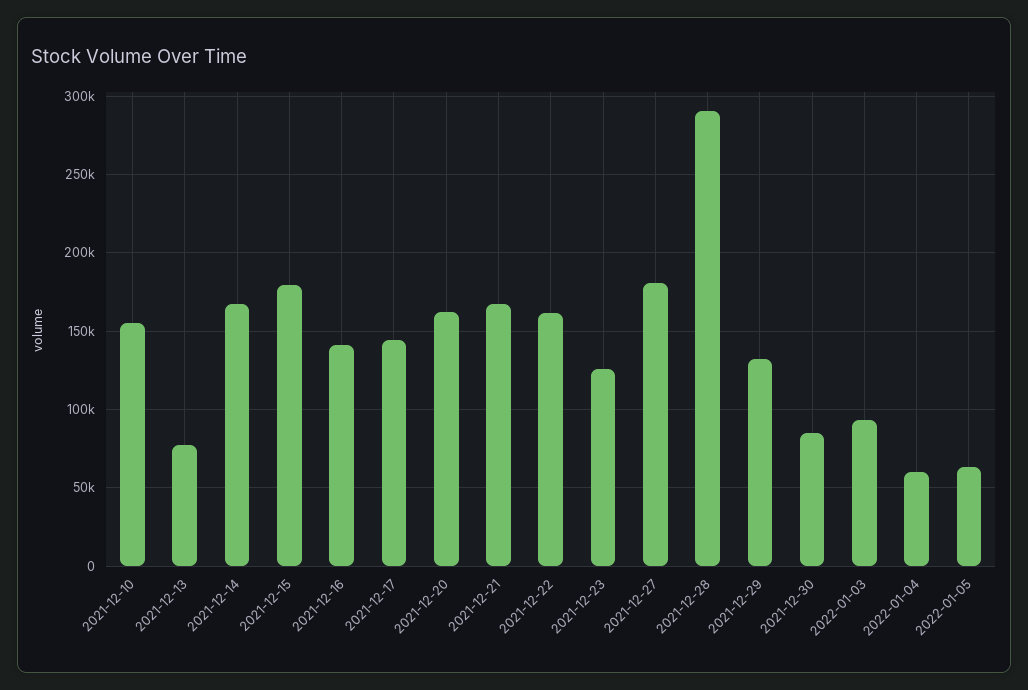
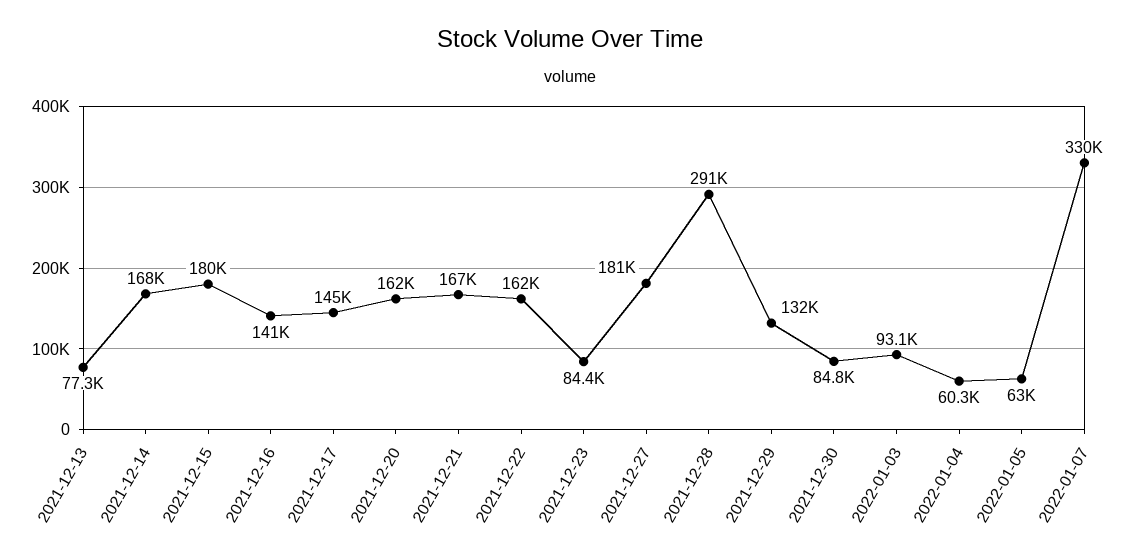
2021-12-10: 155000 -> none
2021-12-23: 125000 -> 84400
2022-01-07: none -> 330000

